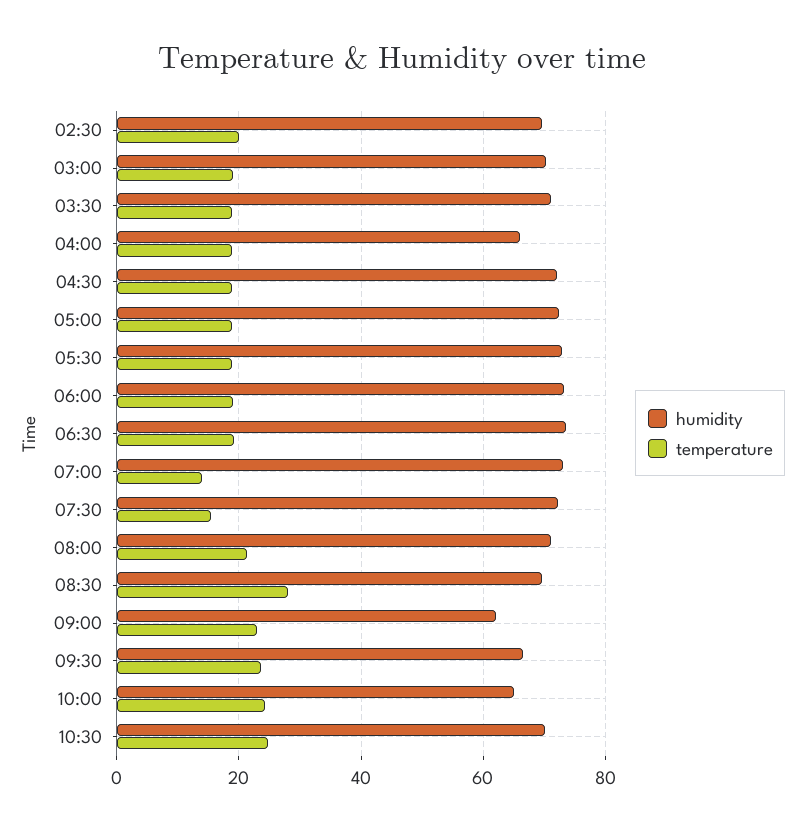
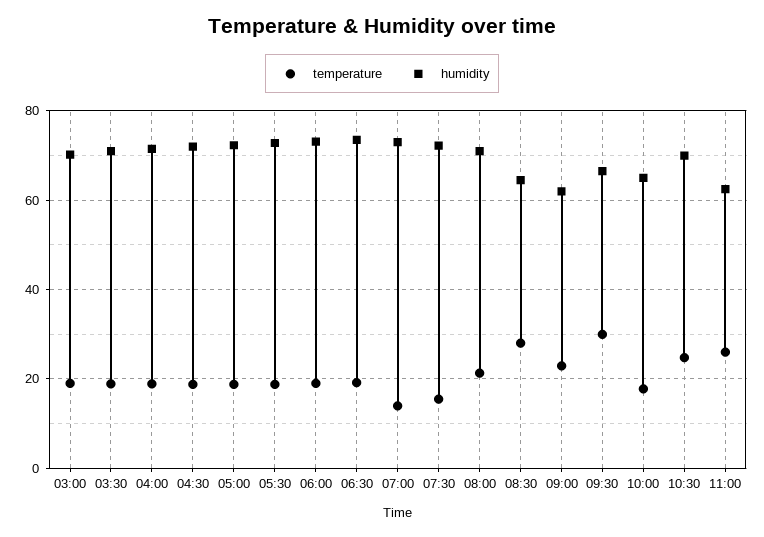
humidity, 02:30: 70 -> none
temperature, 02:30: 20 -> none
humidity, 04:00: 66 -> 72
humidity, 08:30: 70 -> 64
temperature, 09:30: 24 -> 30
temperature, 10:00: 24 -> 18
temperature, 11:00: none -> 26
humidity, 11:00: none -> 62

